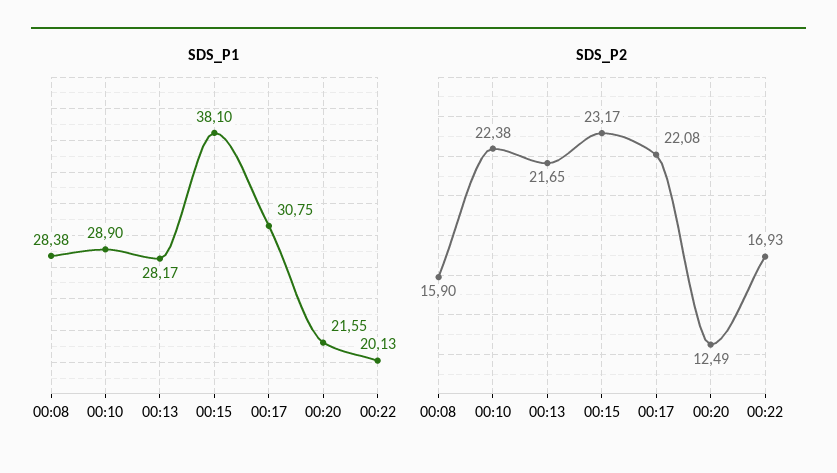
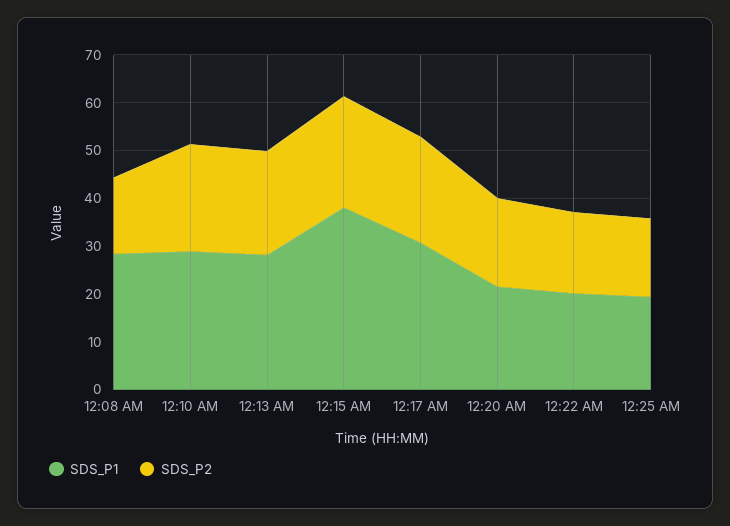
SDS_P2, 00:20: 12.49 -> 18
SDS_P1, 12:25 AM: none -> 20
SDS_P2, 12:25 AM: none -> 16

